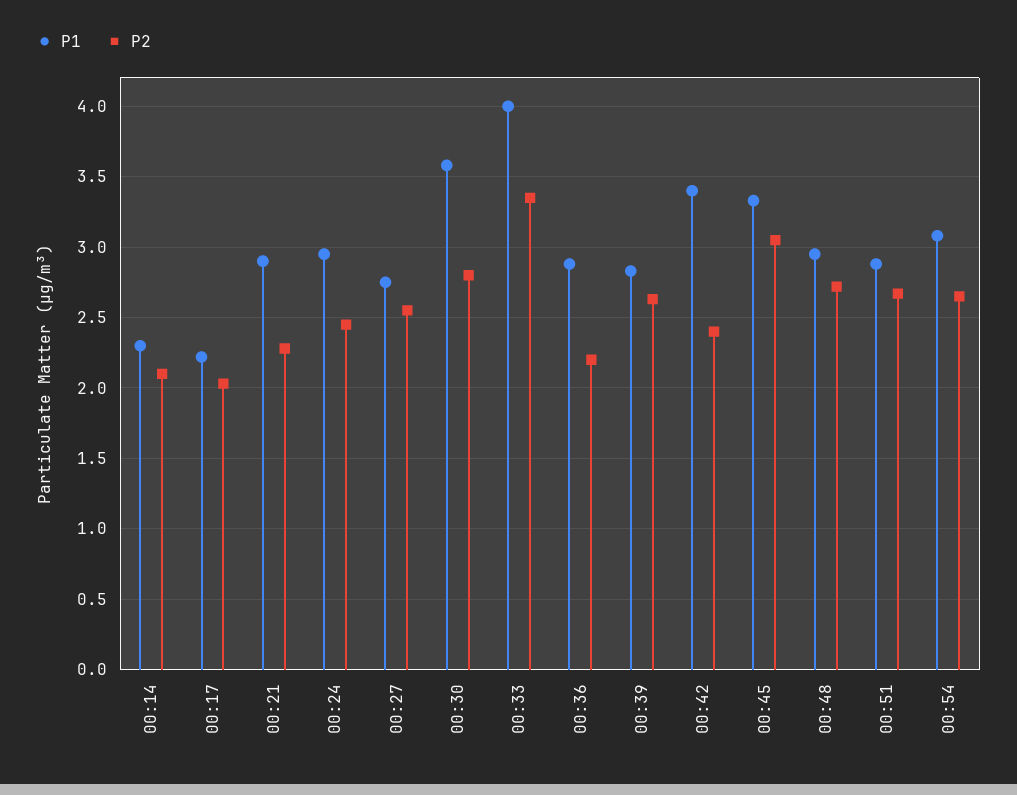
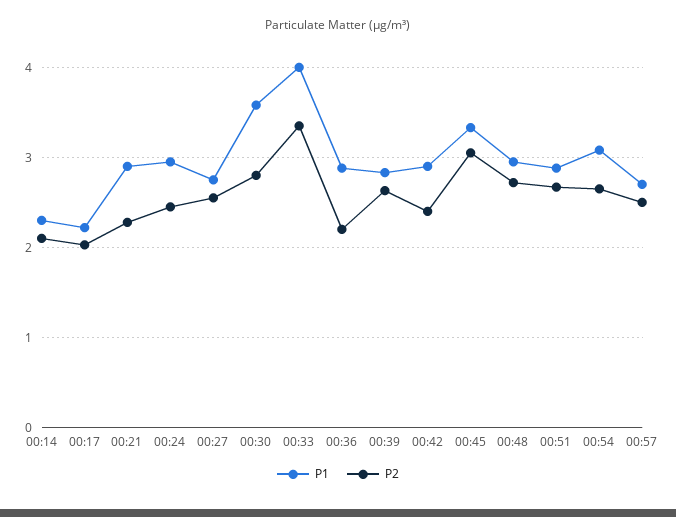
P1, 00:42: 3.4 -> 2.9
P1, 00:57: none -> 2.7
P2, 00:57: none -> 2.5

